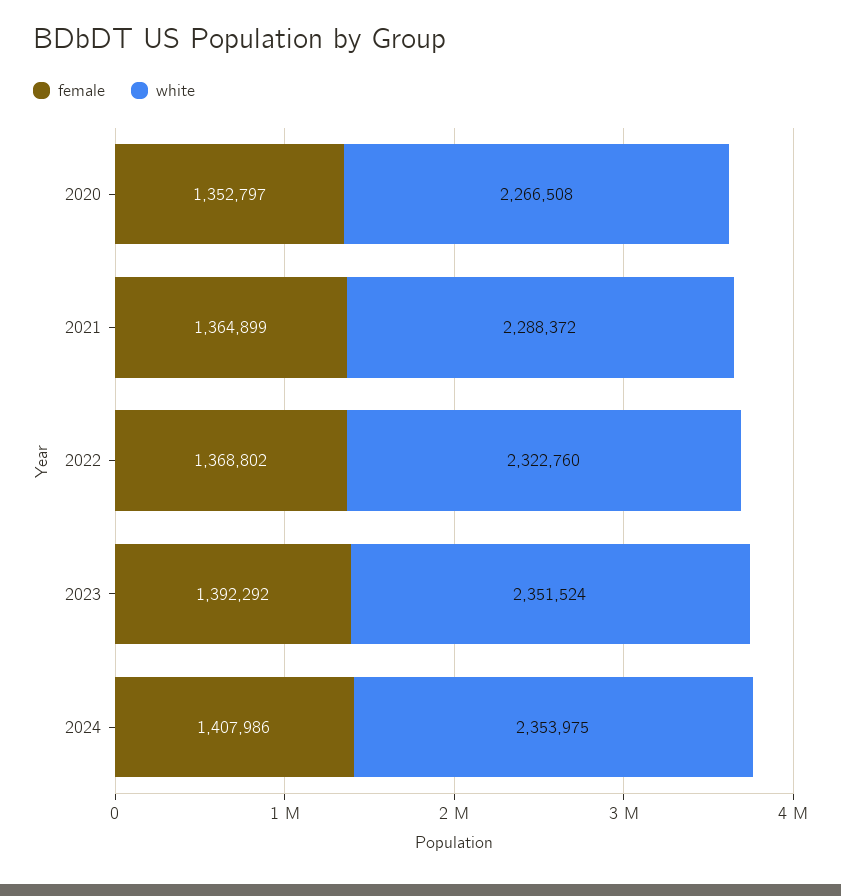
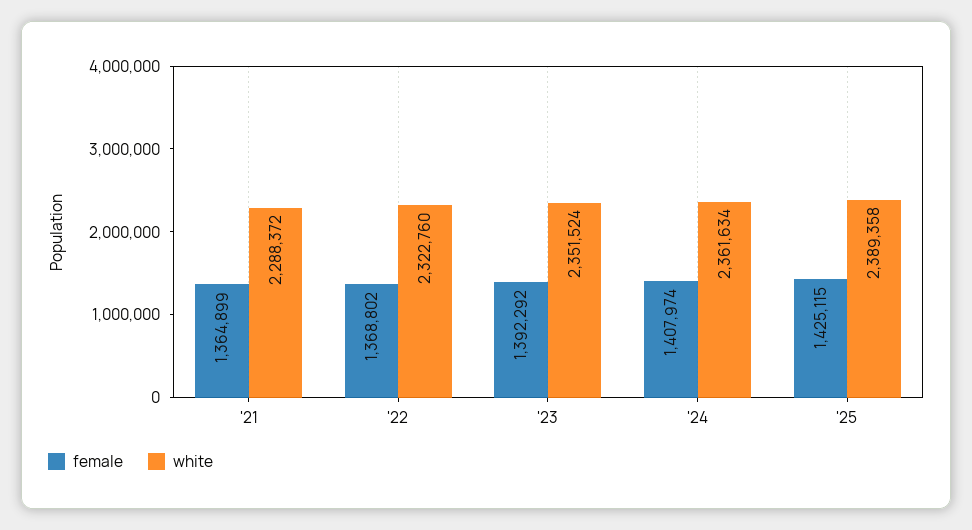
female, 2020: 1352797 -> none
white, 2020: 2266508 -> none
female, 2024: 1407986 -> 1407974
white, 2024: 2353975 -> 2361634
female, '25: none -> 1425115
white, '25: none -> 2389358

